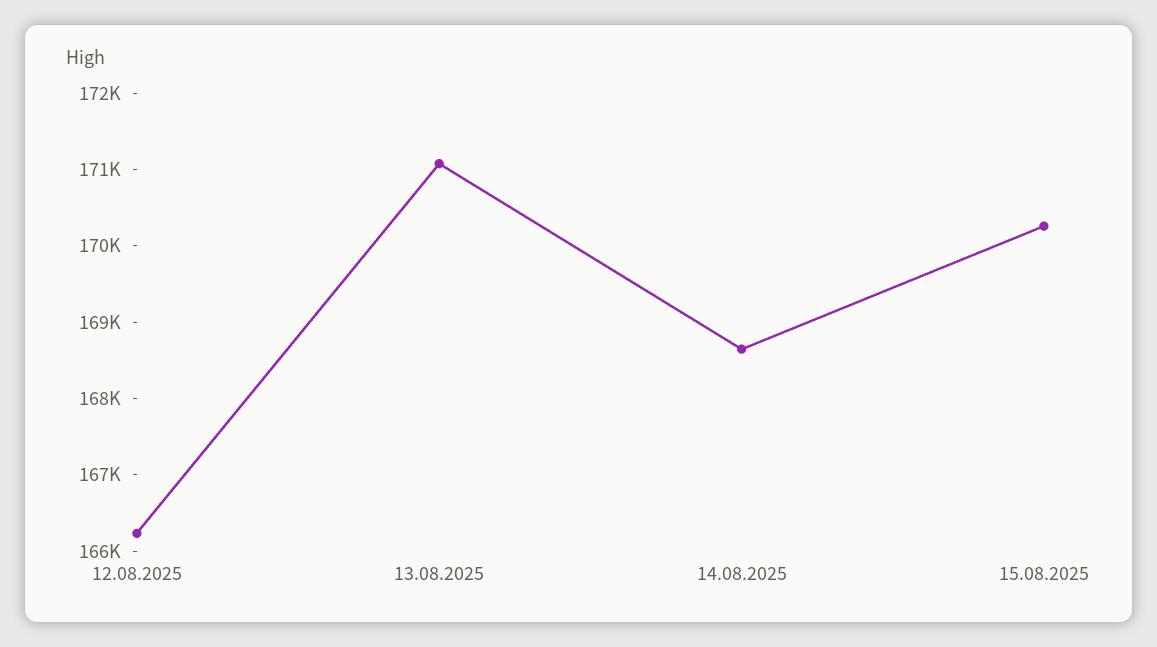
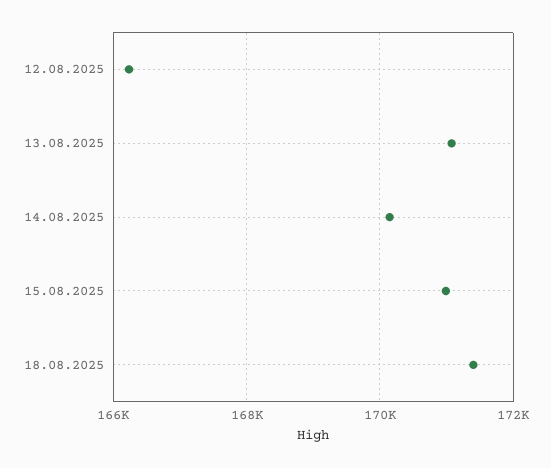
14.08.2025: 168600 -> 170200
15.08.2025: 170200 -> 171000
18.08.2025: none -> 171400

